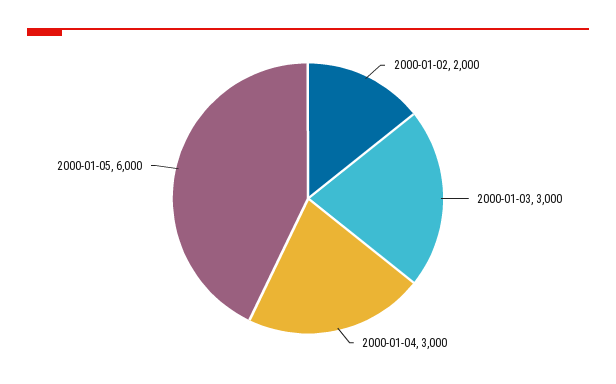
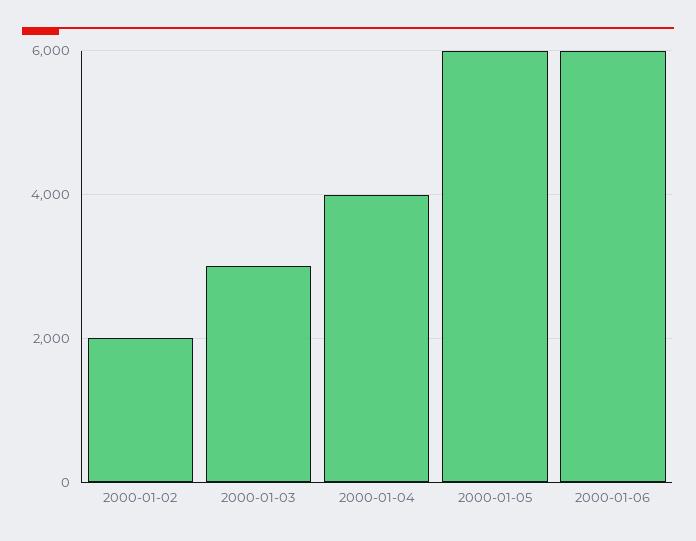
2000-01-04: 3000 -> 4000
2000-01-06: none -> 6000

